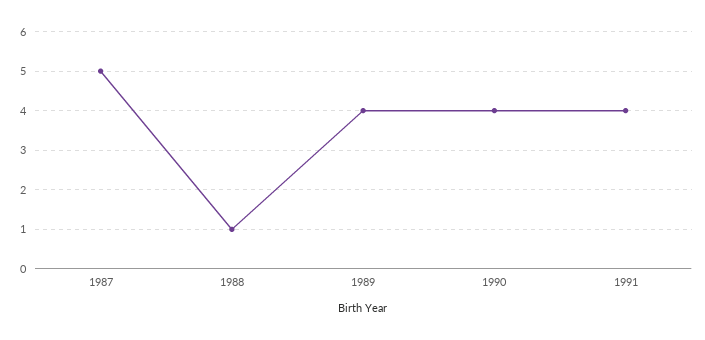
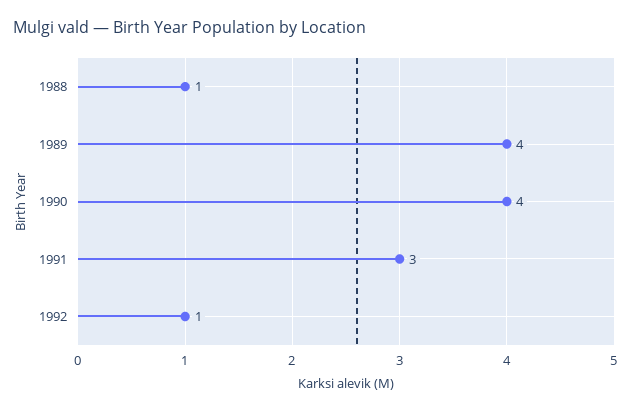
1987: 5 -> none
1991: 4 -> 3
1992: none -> 1

